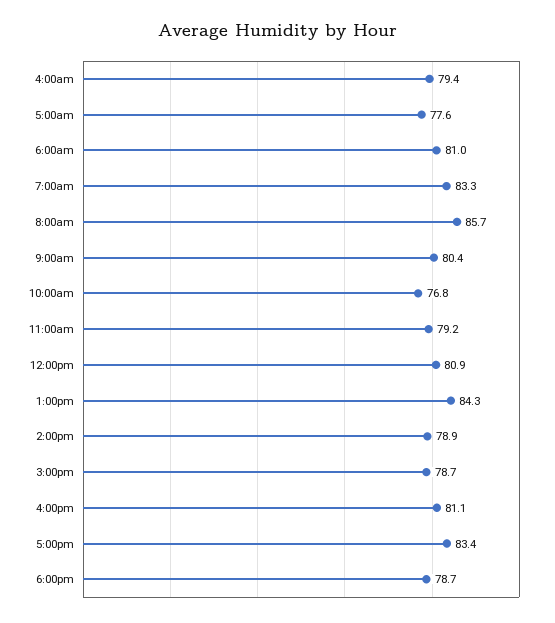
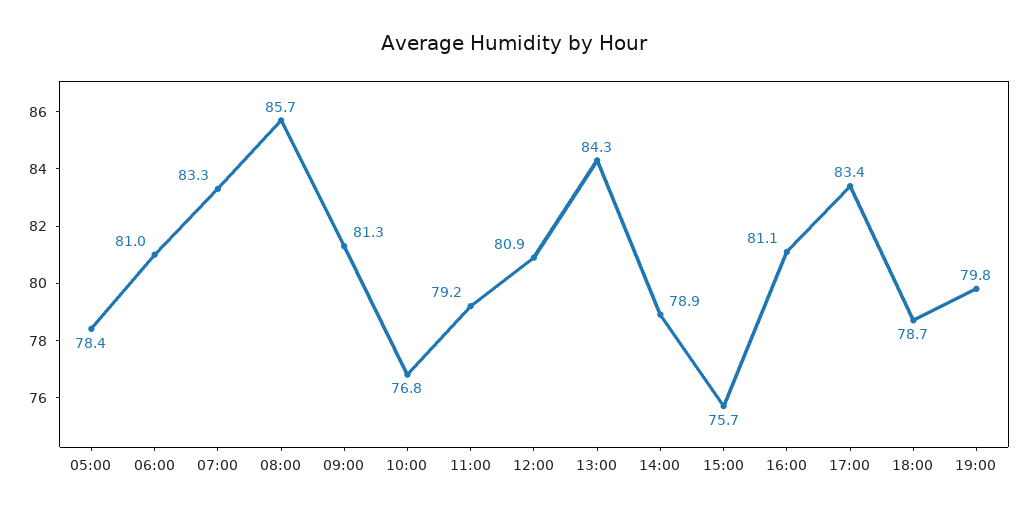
4:00am: 79.4 -> none
5:00am: 77.6 -> 78.4
9:00am: 80.4 -> 81.3
3:00pm: 78.7 -> 75.7
19:00: none -> 79.8

